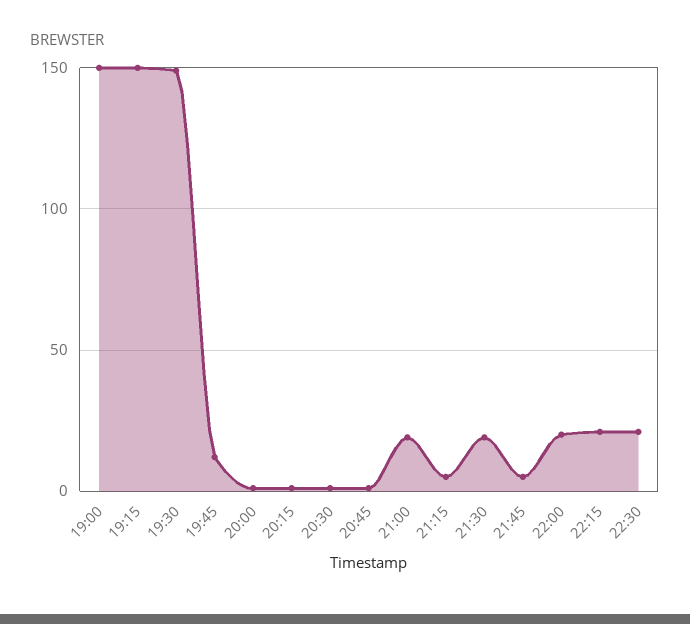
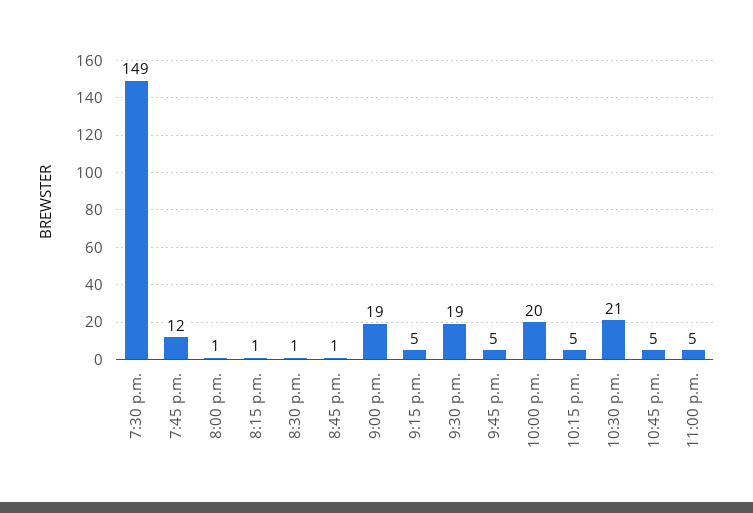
19:00: 150 -> none
19:15: 150 -> none
22:15: 20 -> 5
10:45 p.m.: none -> 5
11:00 p.m.: none -> 5

